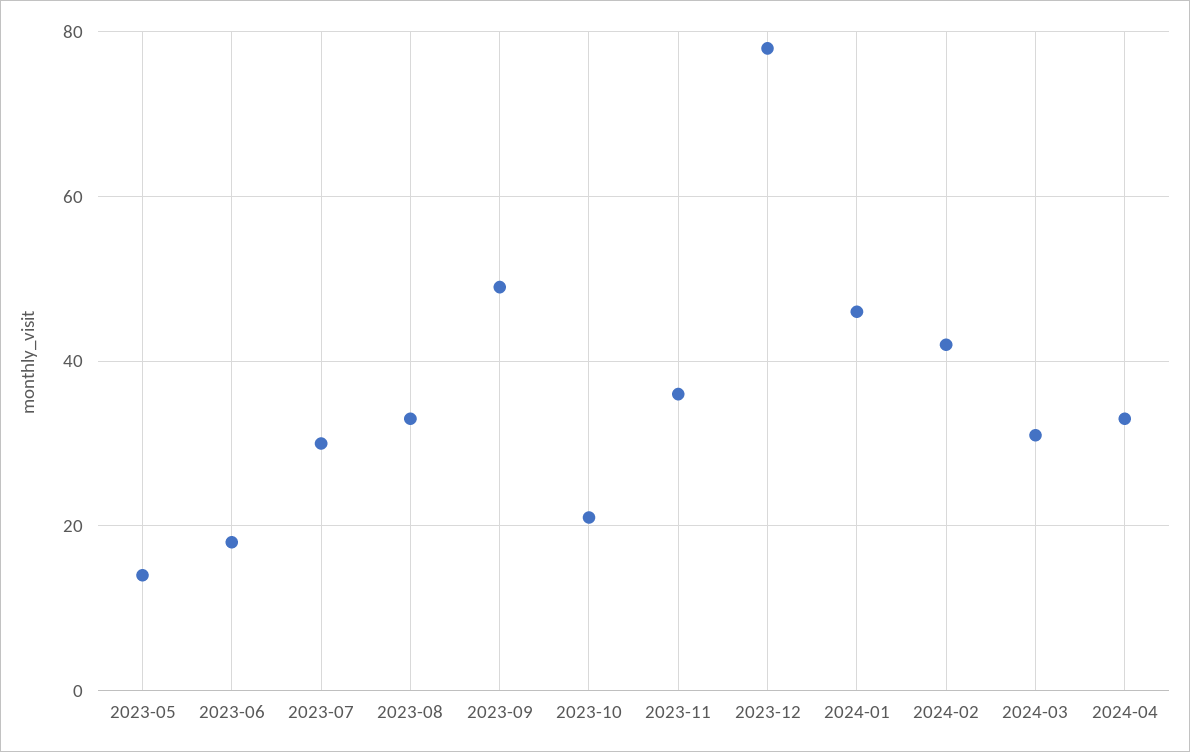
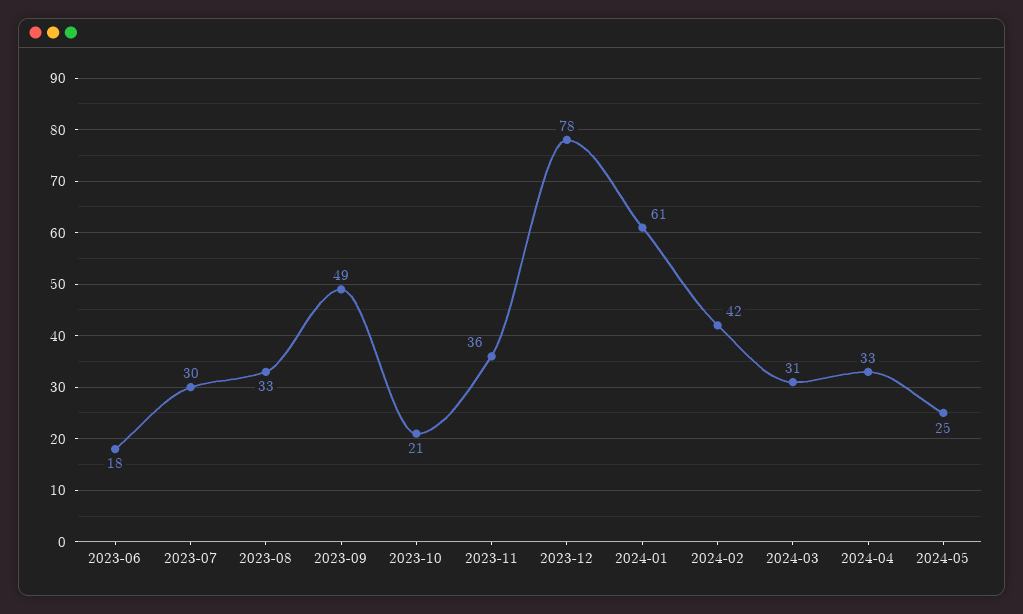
2023-05: 15 -> none
2024-01: 45 -> 61
2024-05: none -> 25

